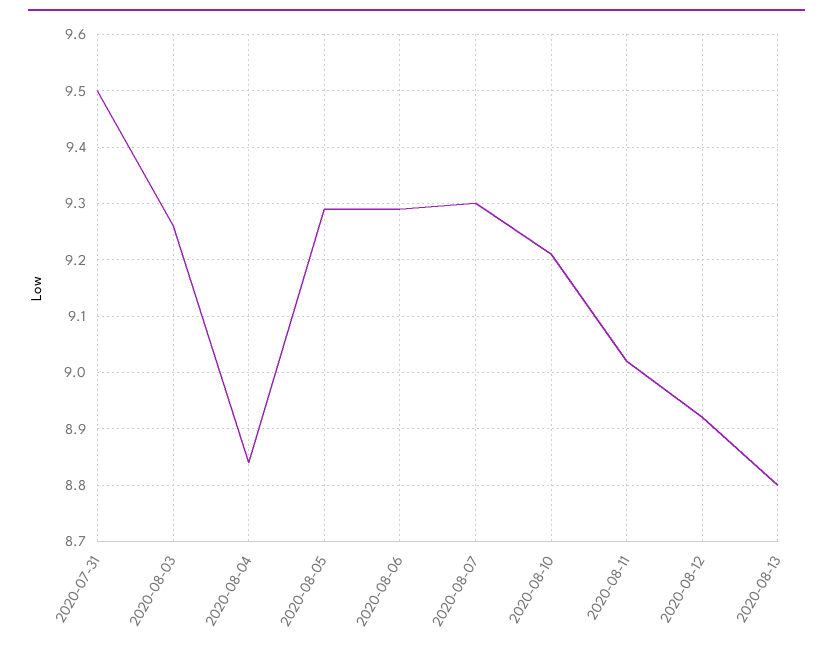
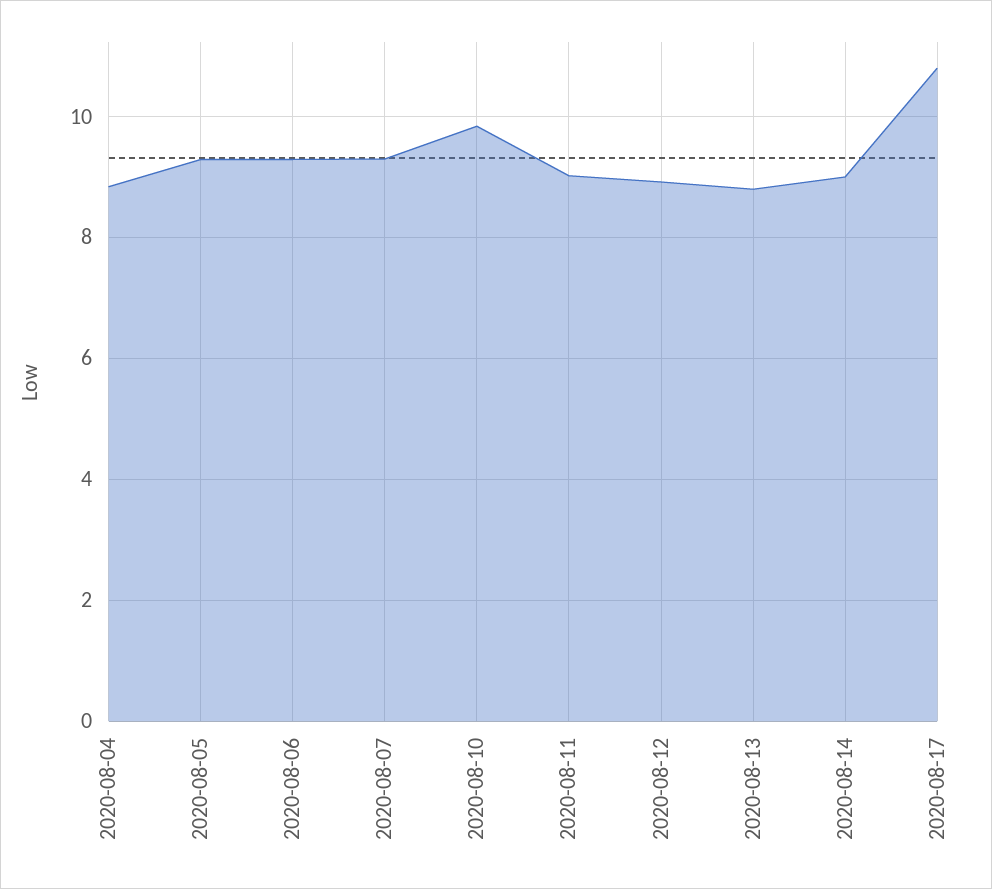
2020-07-31: 9.5 -> none
2020-08-03: 9.25 -> none
2020-08-10: 9.2 -> 9.8
2020-08-14: none -> 9
2020-08-17: none -> 10.8

